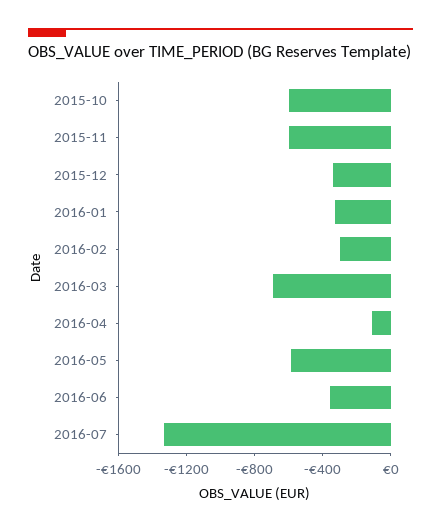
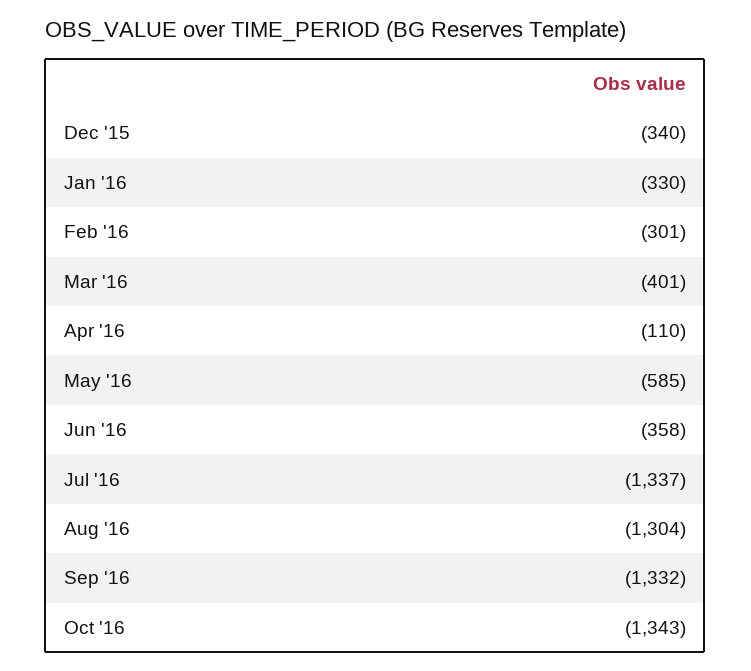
2015-10: -600 -> none
2015-11: -600 -> none
2016-03: -700 -> -401
Aug '16: none -> -1304
Sep '16: none -> -1332
Oct '16: none -> -1343

